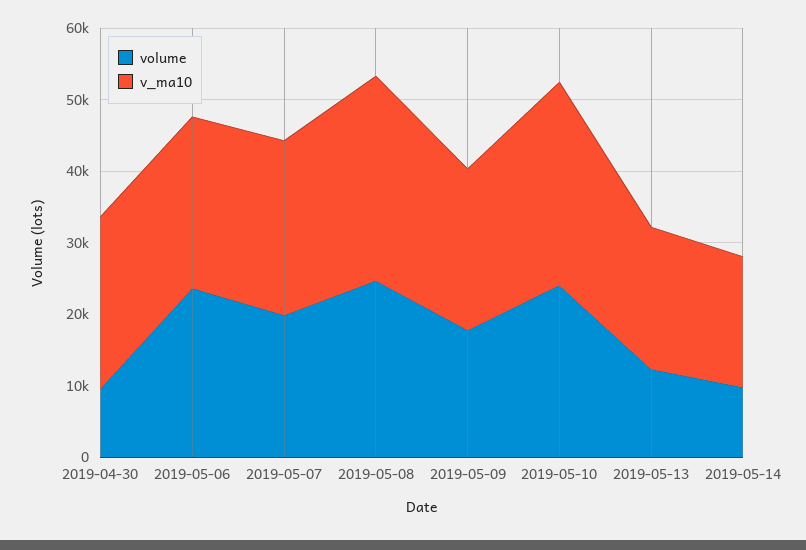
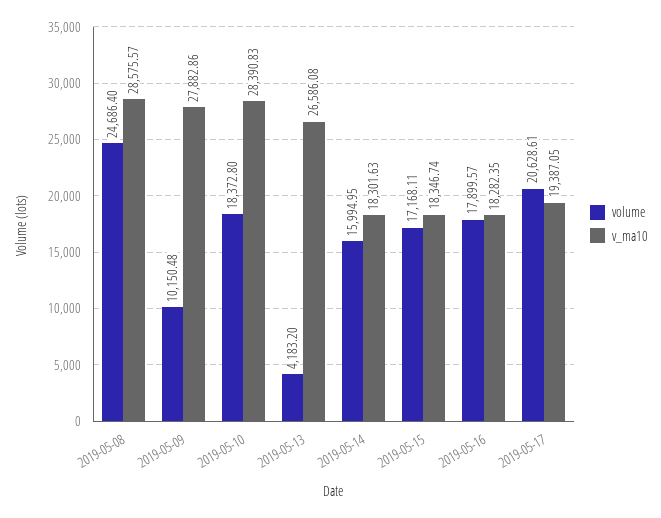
volume, 2019-04-30: 10000 -> none
v_ma10, 2019-04-30: 24000 -> none
volume, 2019-05-06: 24000 -> none
v_ma10, 2019-05-06: 24000 -> none
volume, 2019-05-07: 20000 -> none
v_ma10, 2019-05-07: 24000 -> none
volume, 2019-05-09: 18000 -> 10150.48
v_ma10, 2019-05-09: 22000 -> 27882.86
volume, 2019-05-10: 24000 -> 18372.8
volume, 2019-05-13: 12000 -> 4183.2
v_ma10, 2019-05-13: 20000 -> 26586.08
volume, 2019-05-14: 10000 -> 15994.95
volume, 2019-05-15: none -> 17168.11
v_ma10, 2019-05-15: none -> 18346.74
volume, 2019-05-16: none -> 17899.57
v_ma10, 2019-05-16: none -> 18282.35
volume, 2019-05-17: none -> 20628.61
v_ma10, 2019-05-17: none -> 19387.05

